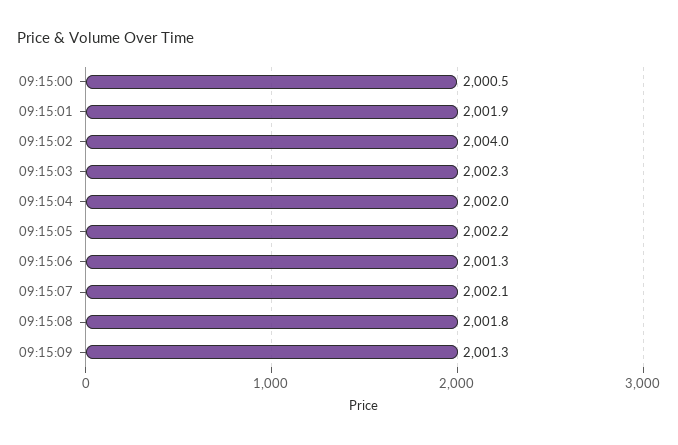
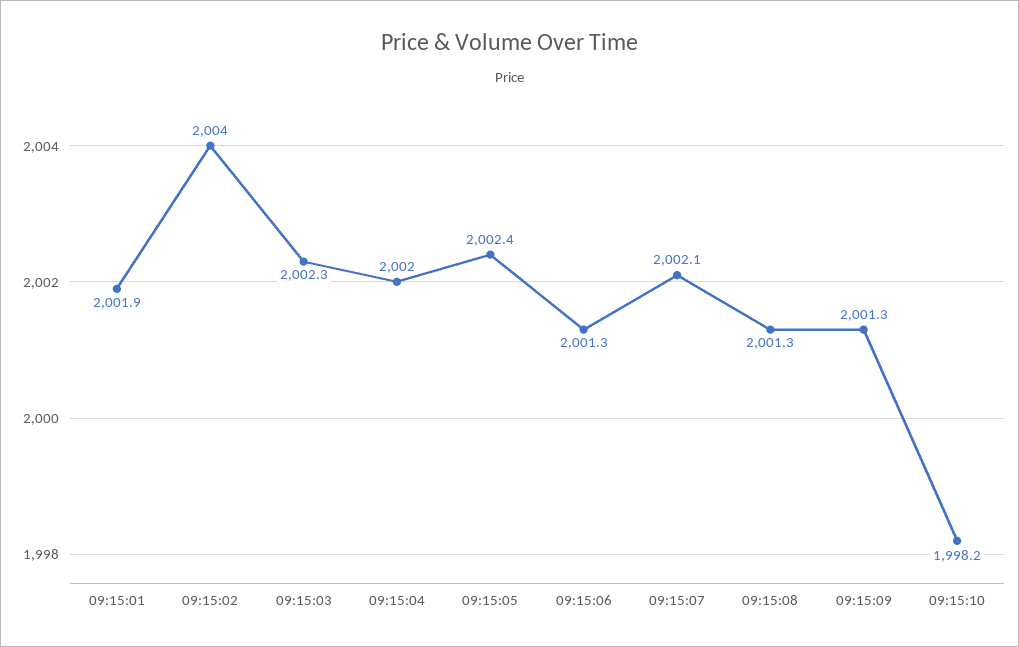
09:15:00: 2000.5 -> none
09:15:05: 2002.2 -> 2002.4
09:15:08: 2001.8 -> 2001.3
09:15:10: none -> 1998.2

